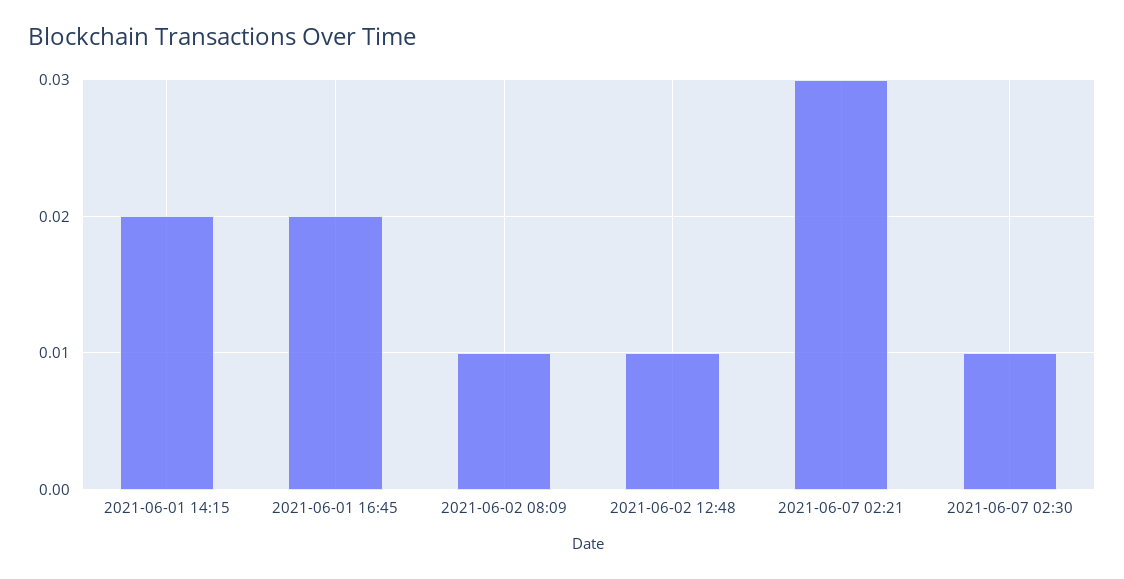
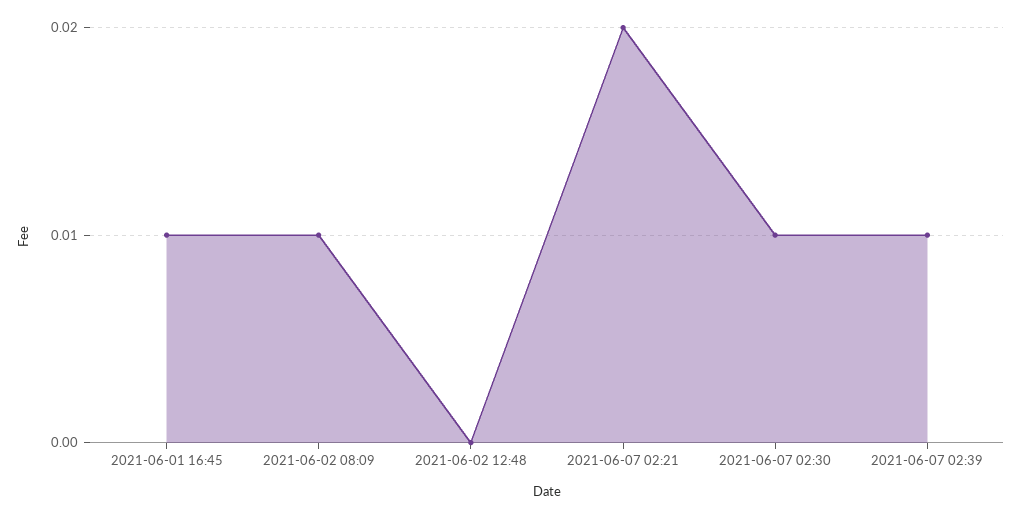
2021-06-01 14:15: 0.02 -> none
2021-06-01 16:45: 0.02 -> 0.01
2021-06-02 12:48: 0.01 -> 0
2021-06-07 02:21: 0.03 -> 0.02
2021-06-07 02:39: none -> 0.01

